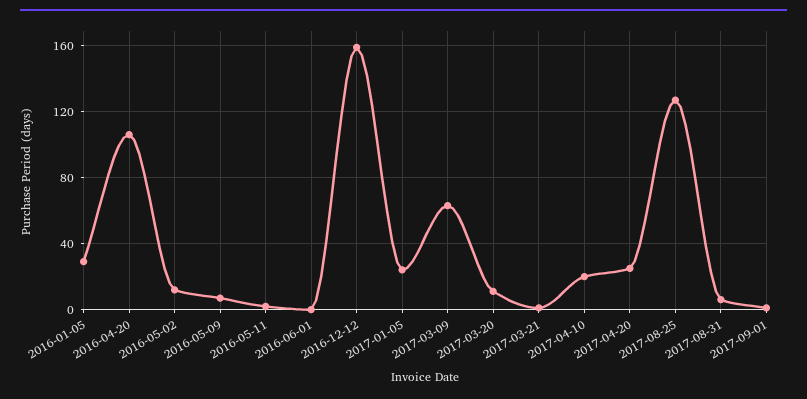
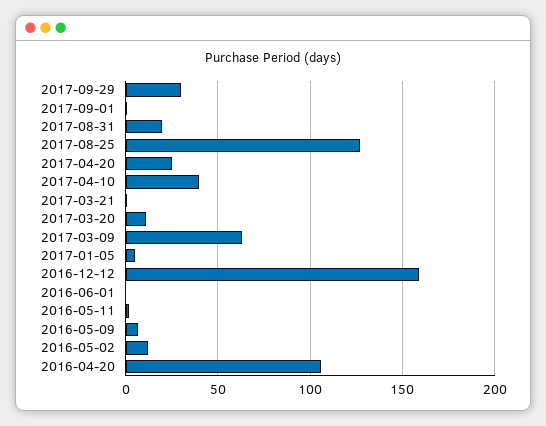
2016-01-05: 30 -> none
2017-01-05: 25 -> 5
2017-04-10: 20 -> 40
2017-08-31: 5 -> 20
2017-09-29: none -> 30

